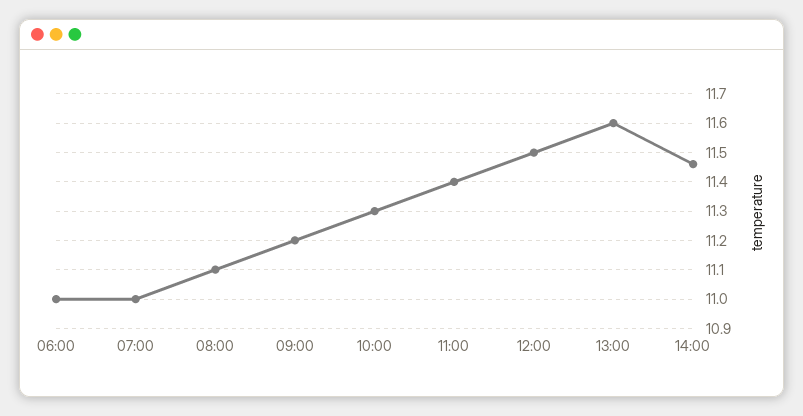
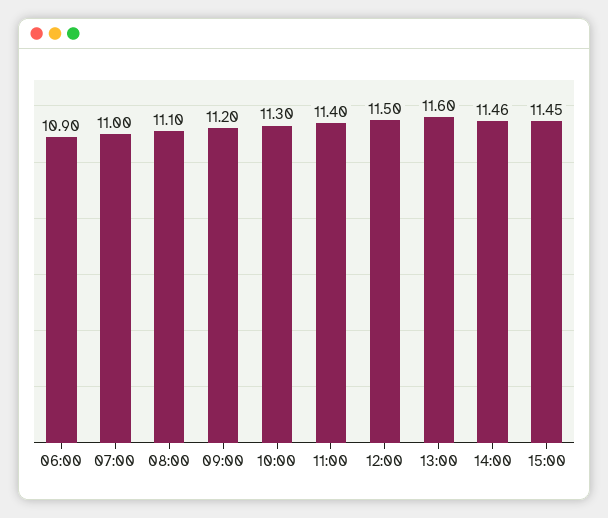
06:00: 11 -> 10.9
15:00: none -> 11.45

